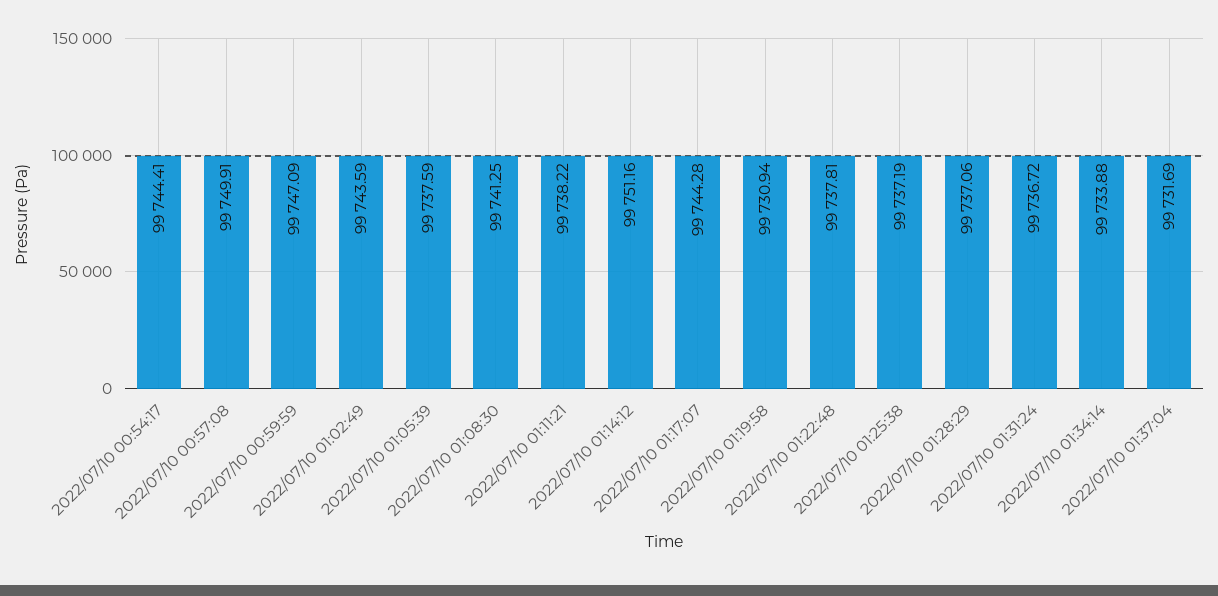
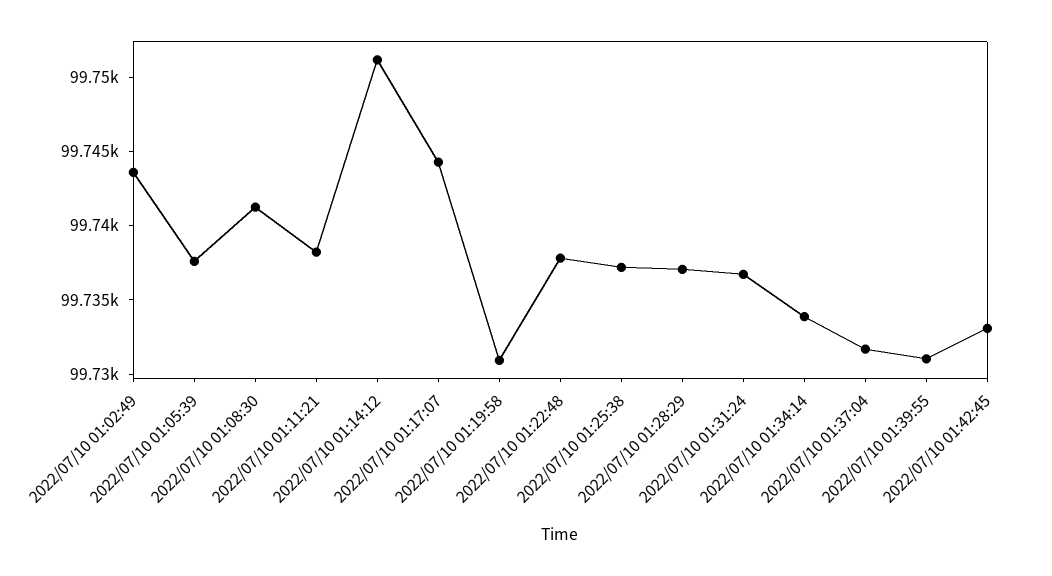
2022/07/10 00:54:17: 99744.41 -> none
2022/07/10 00:57:08: 99749.91 -> none
2022/07/10 00:59:59: 99747.09 -> none
2022/07/10 01:39:55: none -> 99731
2022/07/10 01:42:45: none -> 99733

